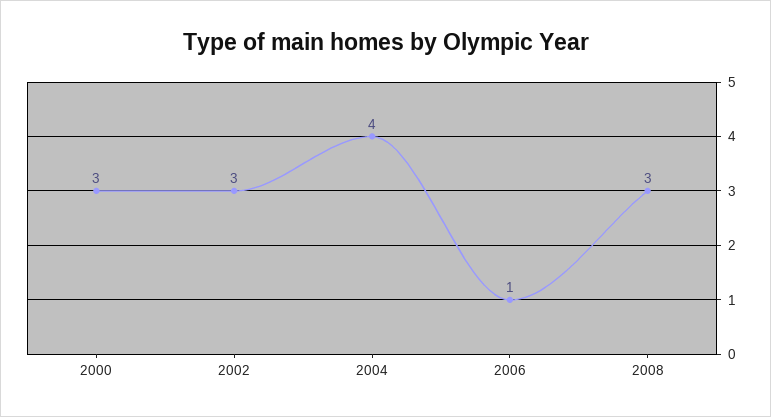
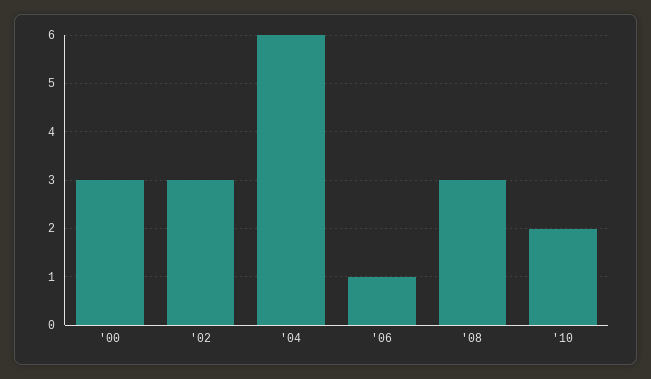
2004: 4 -> 6
'10: none -> 2

